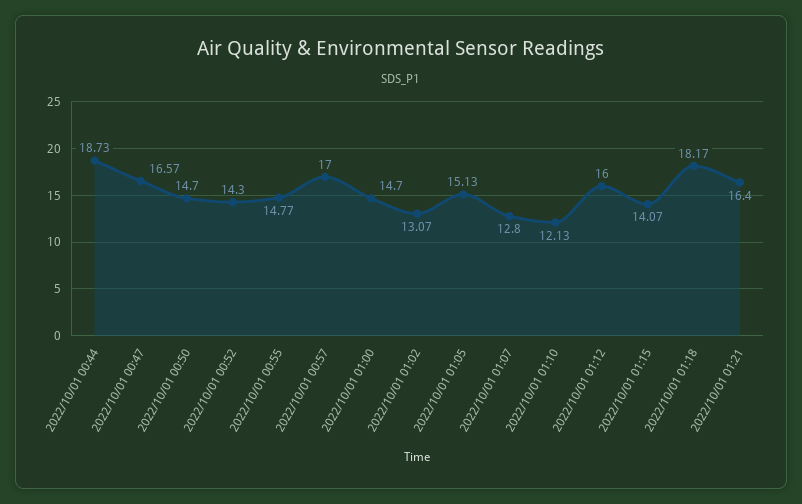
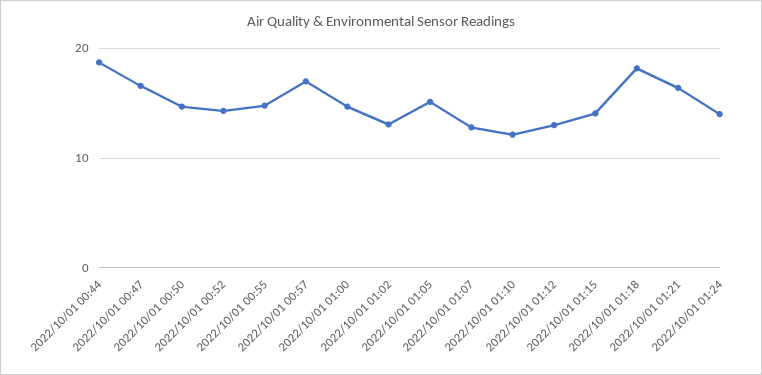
2022/10/01 01:12: 16 -> 13
2022/10/01 01:24: none -> 14

